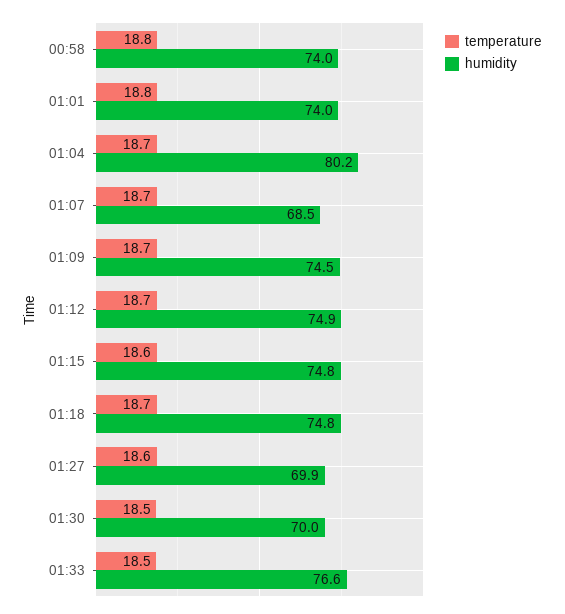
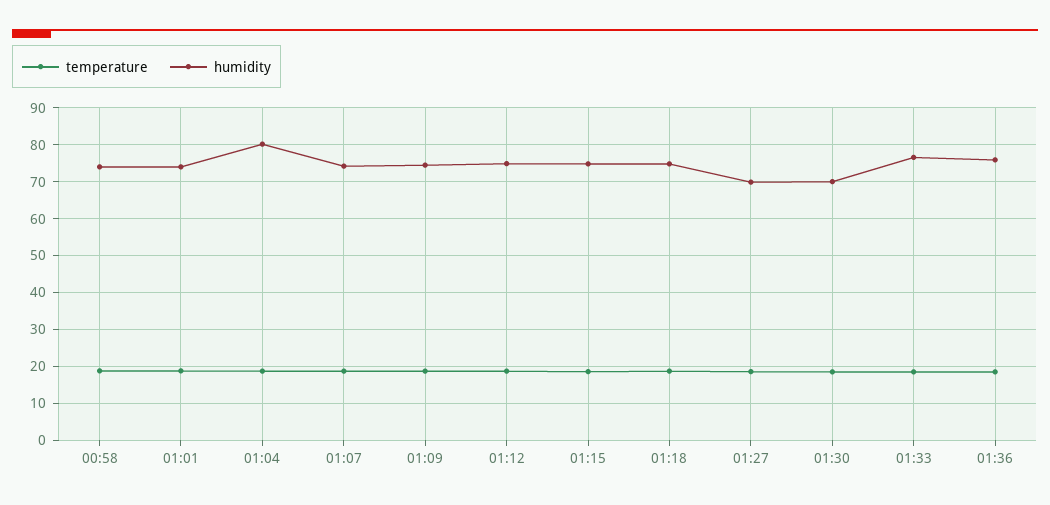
humidity, 01:07: 68.5 -> 74
temperature, 01:36: none -> 18
humidity, 01:36: none -> 76

